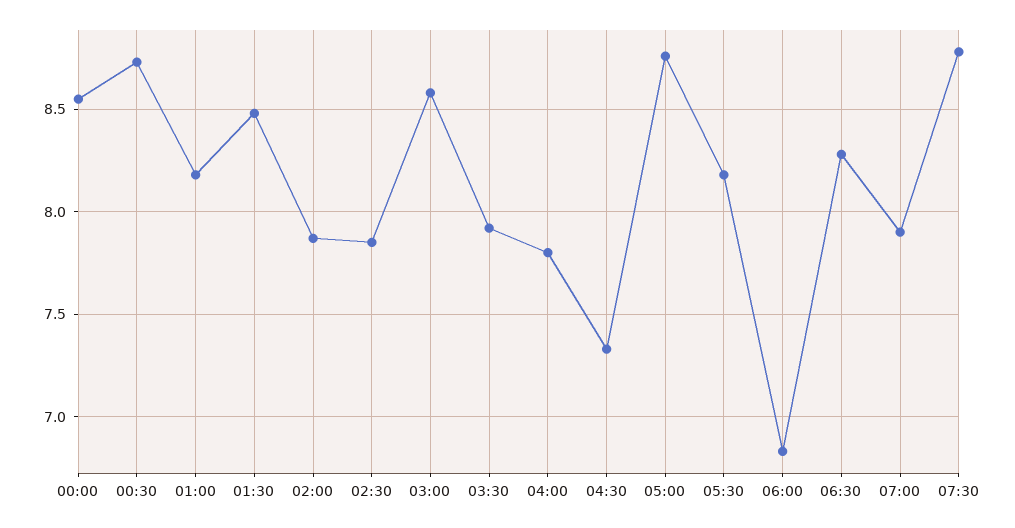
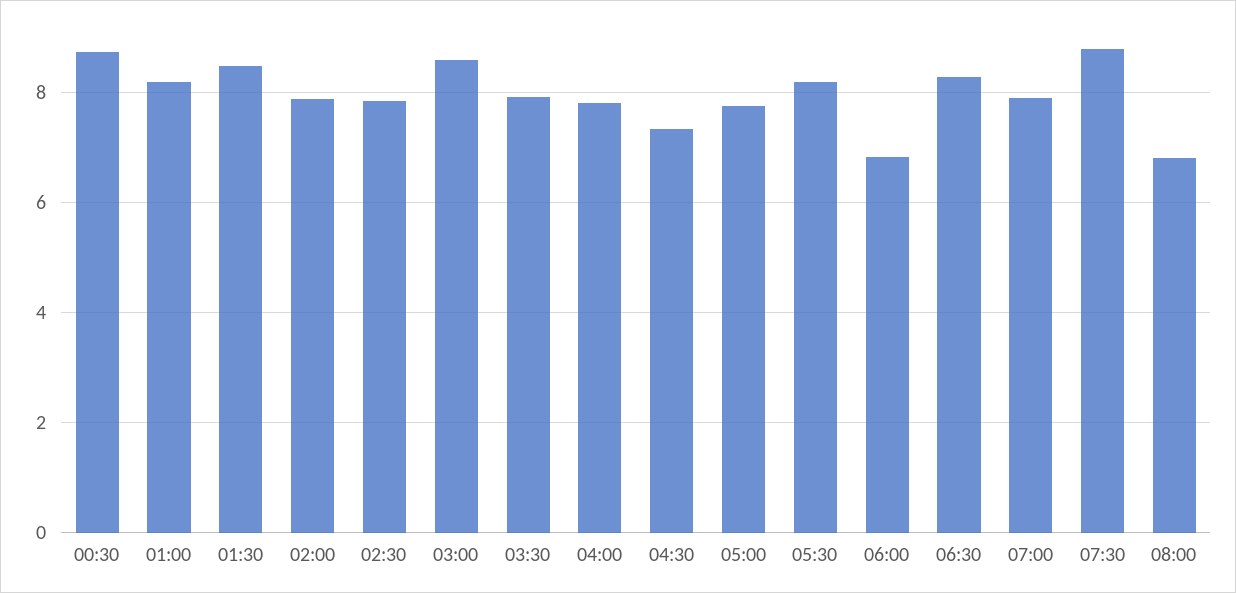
00:00: 8.55 -> none
05:00: 8.75 -> 7.8
08:00: none -> 6.8

